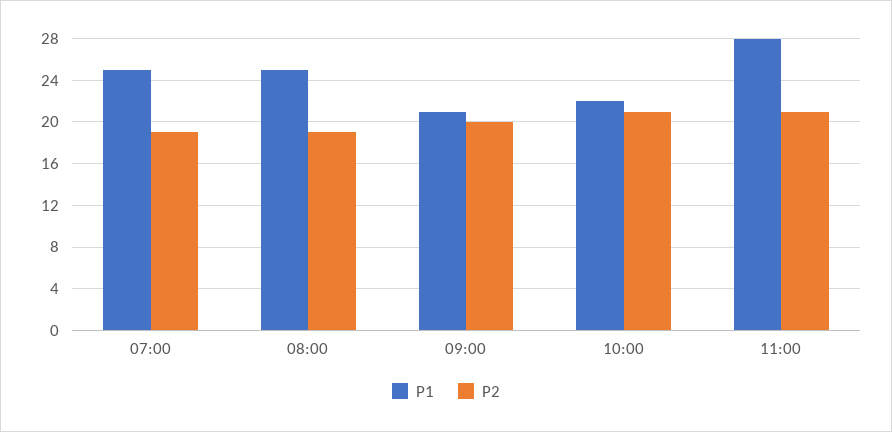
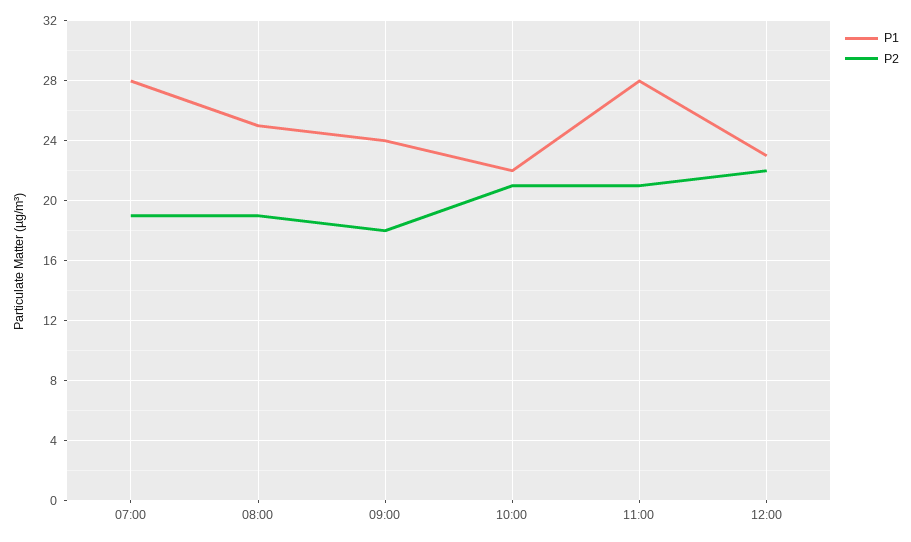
P1, 07:00: 25 -> 28
P1, 09:00: 21 -> 24
P2, 09:00: 20 -> 18
P1, 12:00: none -> 23
P2, 12:00: none -> 22

